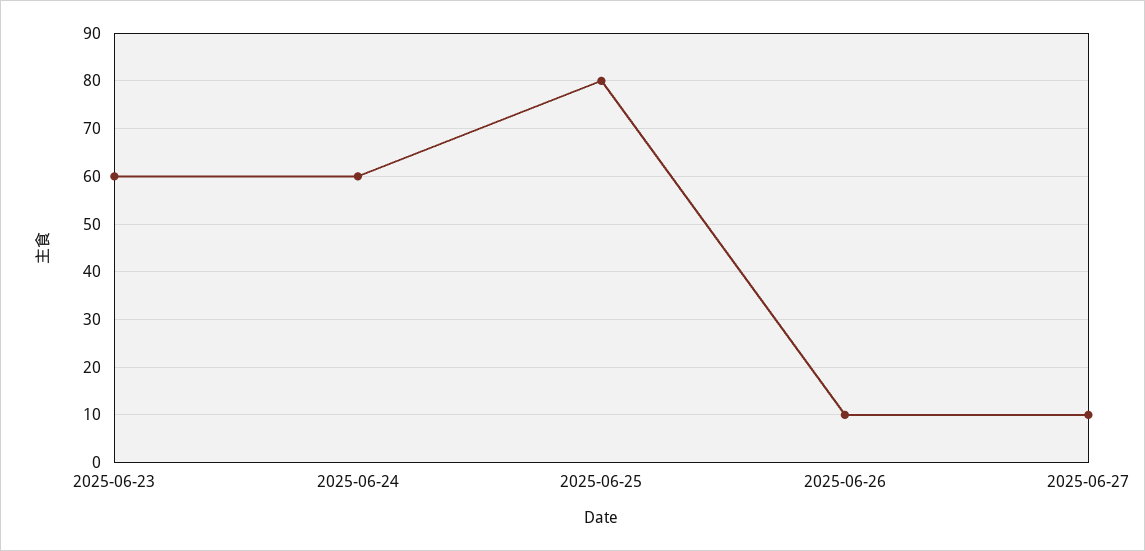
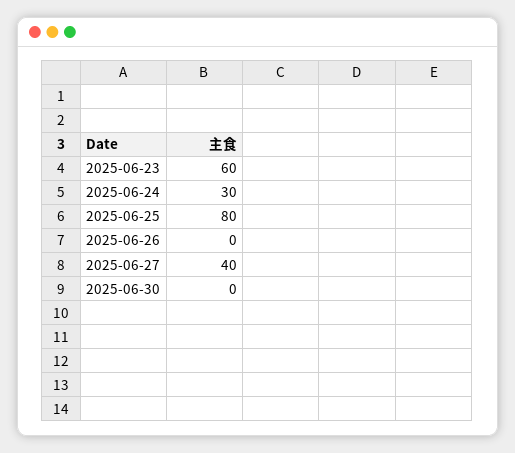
2025-06-24: 60 -> 30
2025-06-26: 10 -> 0
2025-06-27: 10 -> 40
2025-06-30: none -> 0

